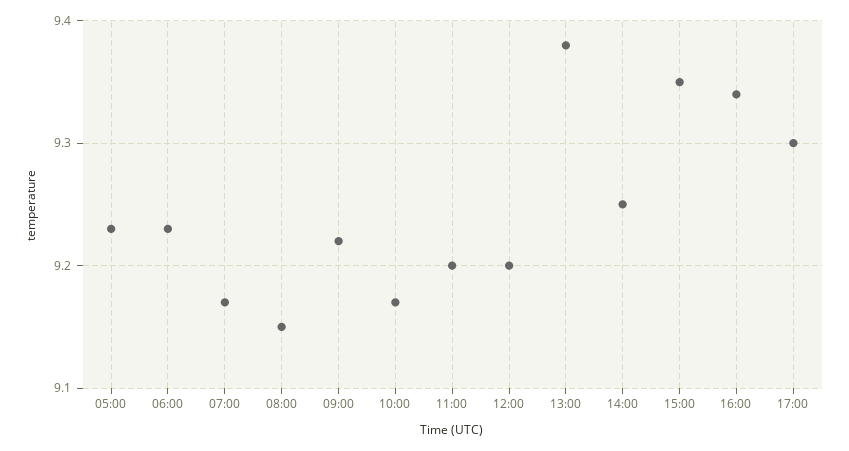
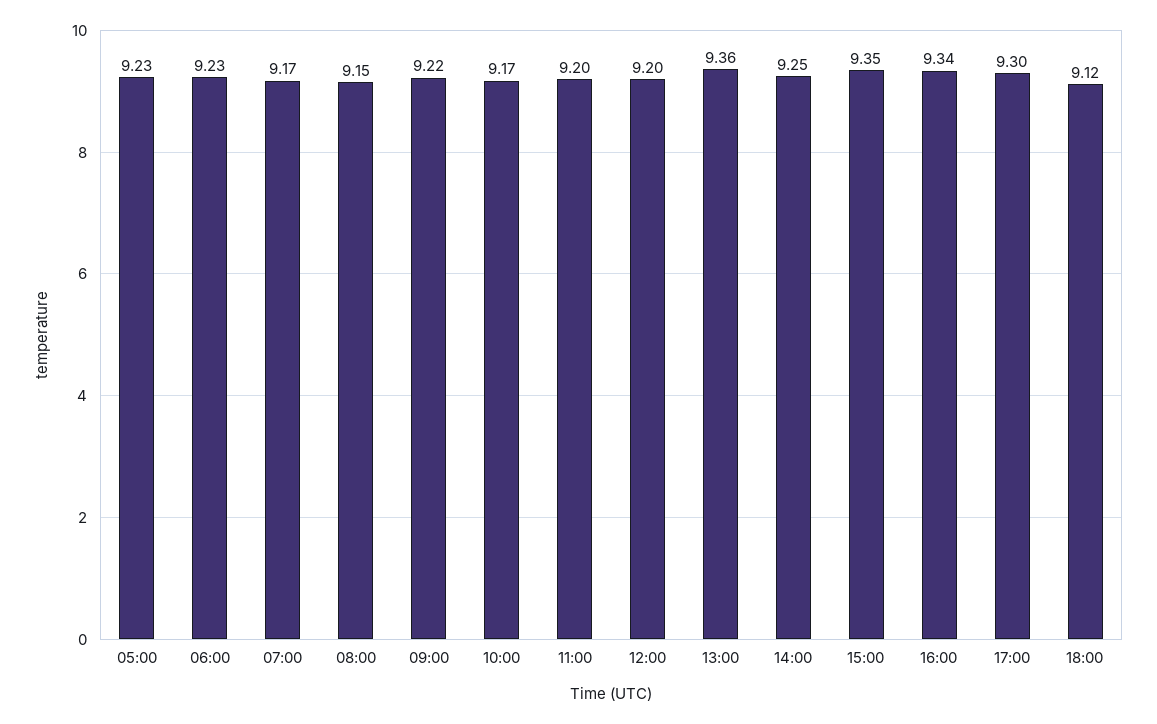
13:00: 9.38 -> 9.36
18:00: none -> 9.12

